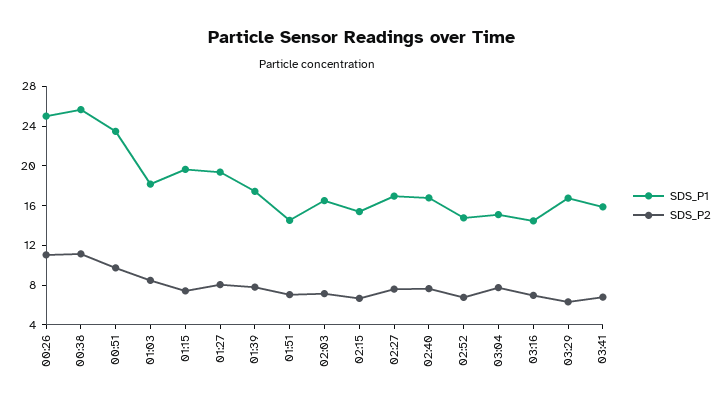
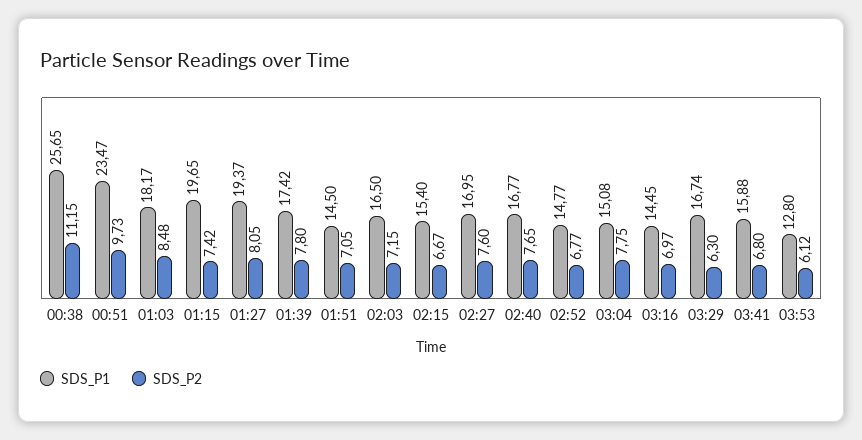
SDS_P1, 00:26: 25 -> none
SDS_P2, 00:26: 11 -> none
SDS_P1, 03:53: none -> 12.8
SDS_P2, 03:53: none -> 6.12

